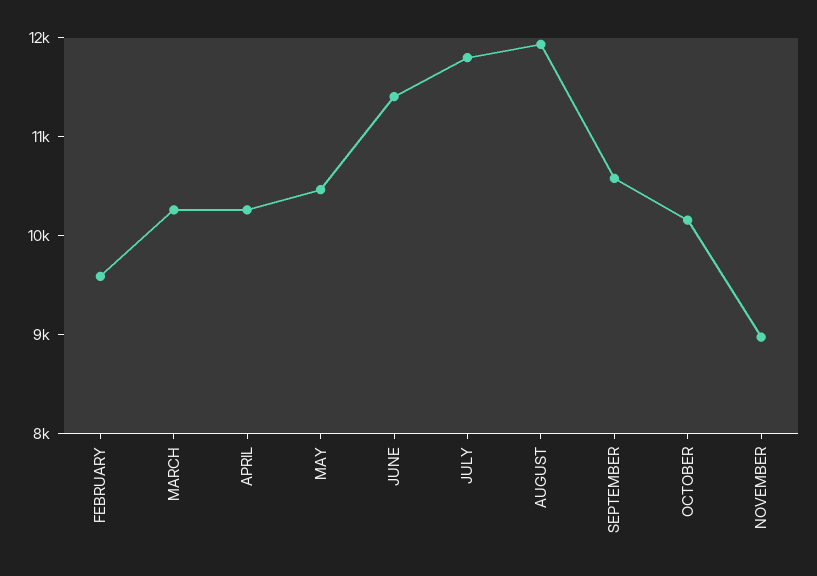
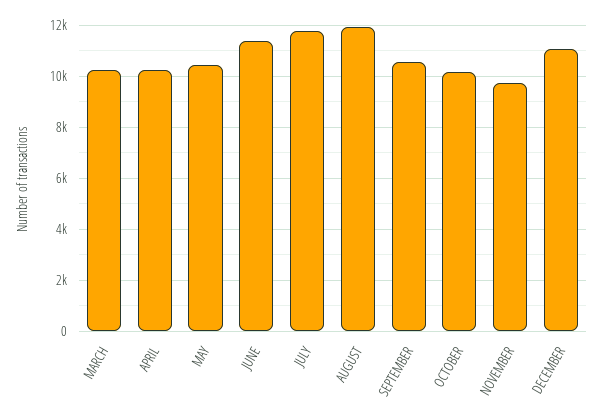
FEBRUARY: 9600 -> none
NOVEMBER: 9000 -> 9750
DECEMBER: none -> 11000

